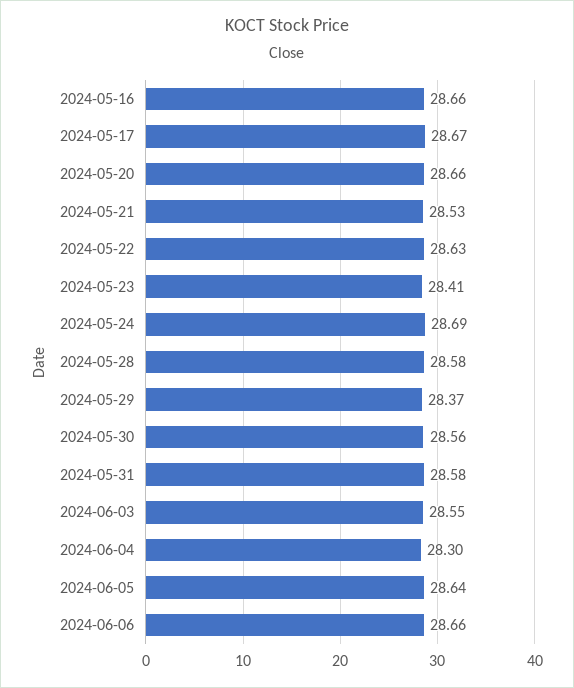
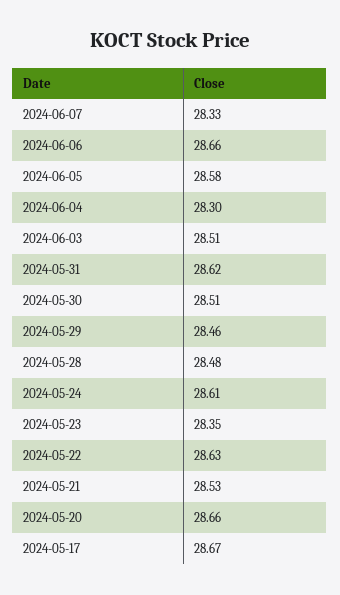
2024-05-16: 28.66 -> none
2024-05-23: 28.41 -> 28.35
2024-05-24: 28.69 -> 28.61
2024-05-28: 28.58 -> 28.48
2024-05-29: 28.37 -> 28.46
2024-05-30: 28.56 -> 28.51
2024-05-31: 28.58 -> 28.62
2024-06-03: 28.55 -> 28.51
2024-06-05: 28.64 -> 28.58
2024-06-07: none -> 28.33

